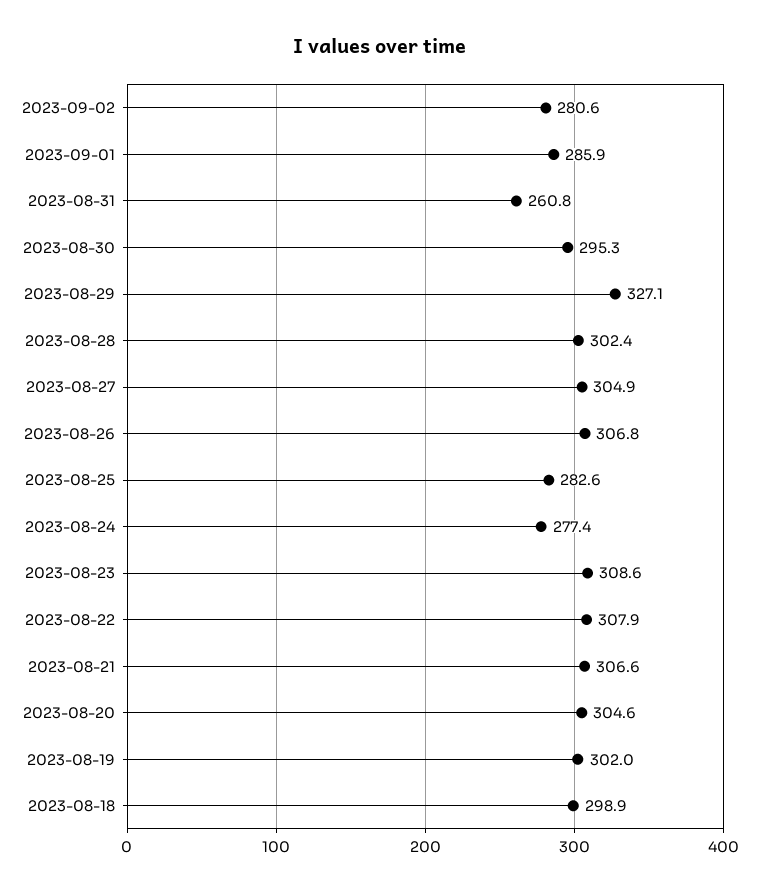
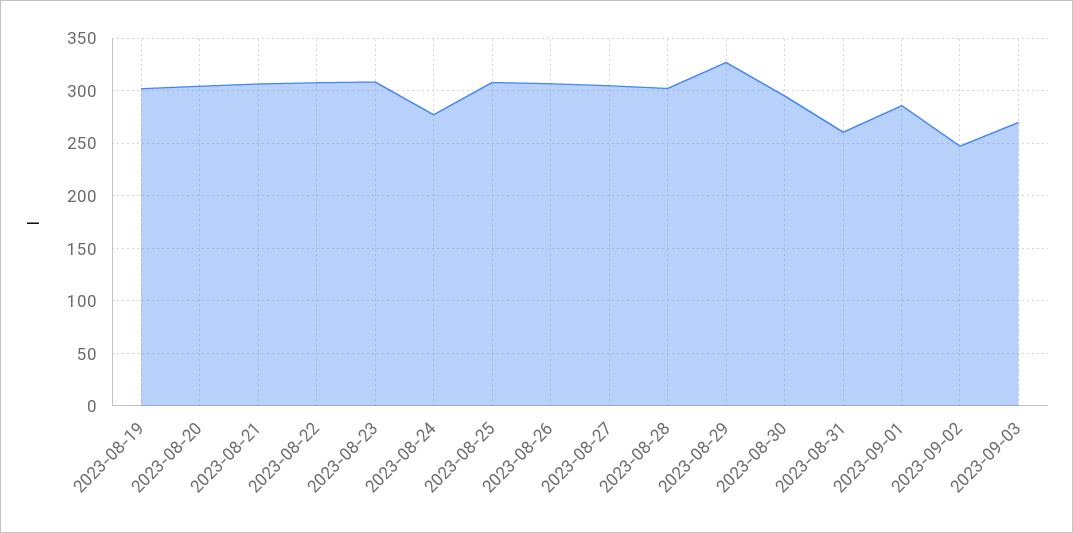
2023-09-02: 280.6 -> 250
2023-08-25: 282.6 -> 310
2023-08-18: 298.9 -> none
2023-09-03: none -> 270

